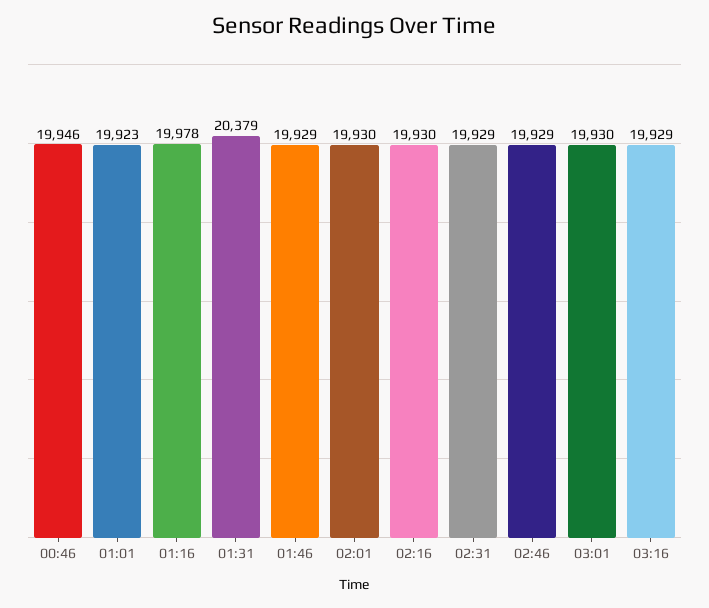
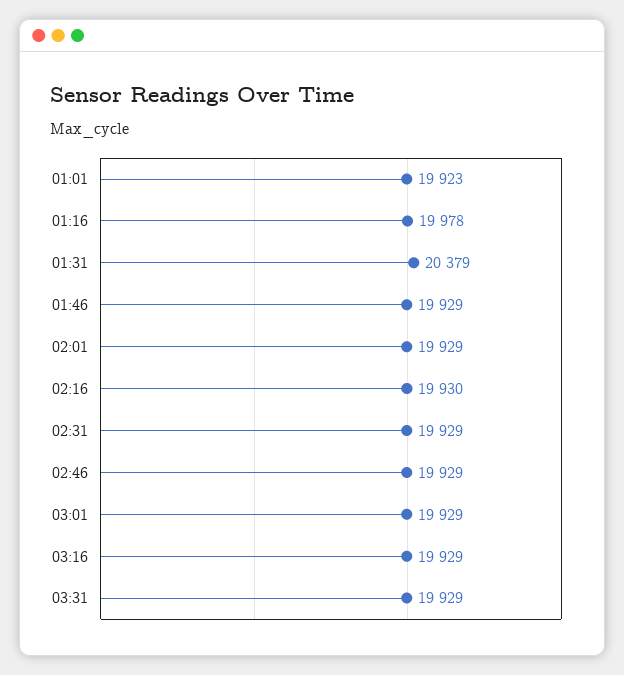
00:46: 19946 -> none
02:01: 19930 -> 19929
03:01: 19930 -> 19929
03:31: none -> 19929

